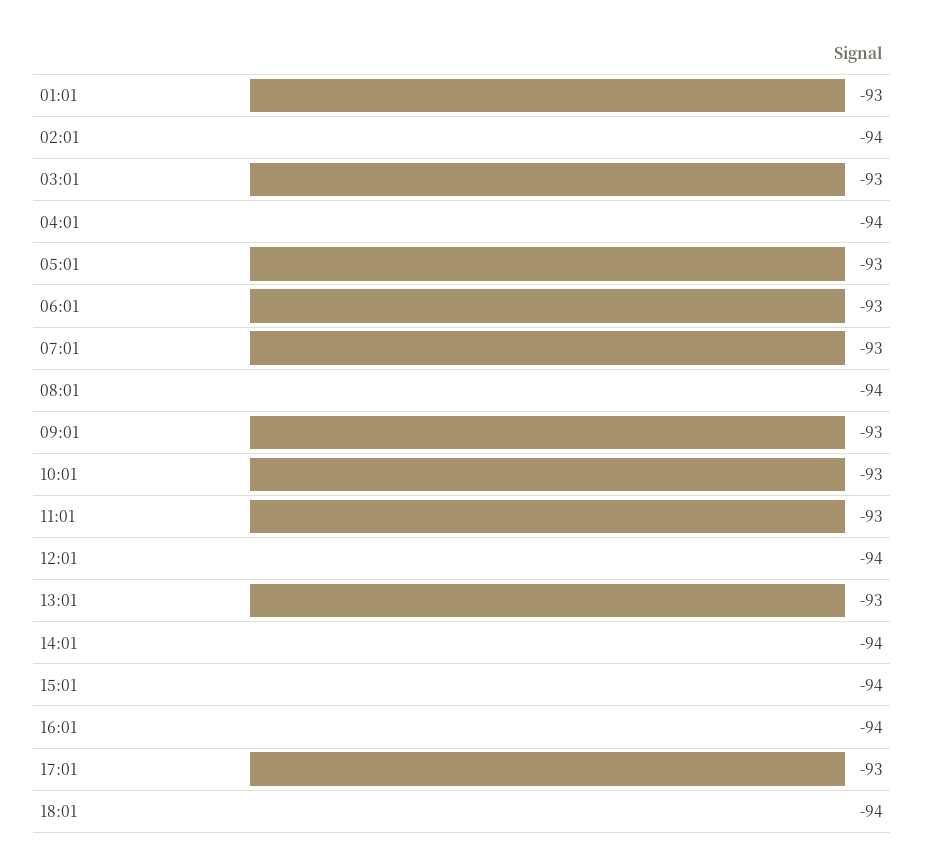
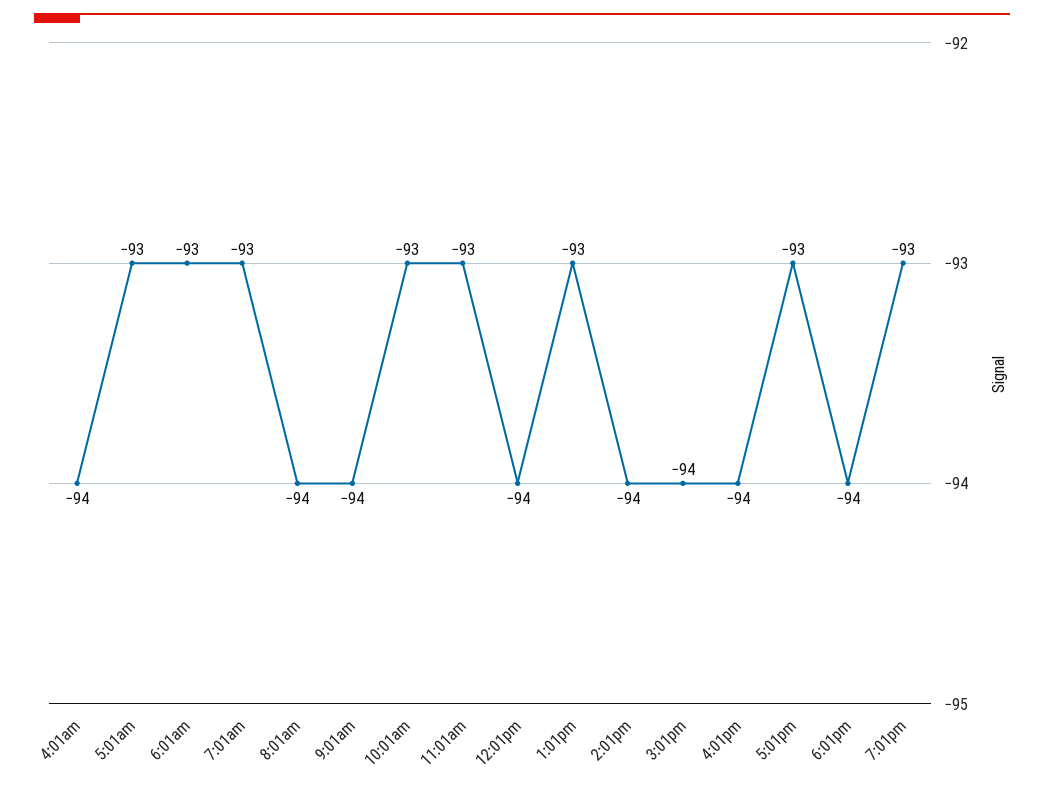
01:01: -93 -> none
02:01: -94 -> none
03:01: -93 -> none
09:01: -93 -> -94
7:01pm: none -> -93

